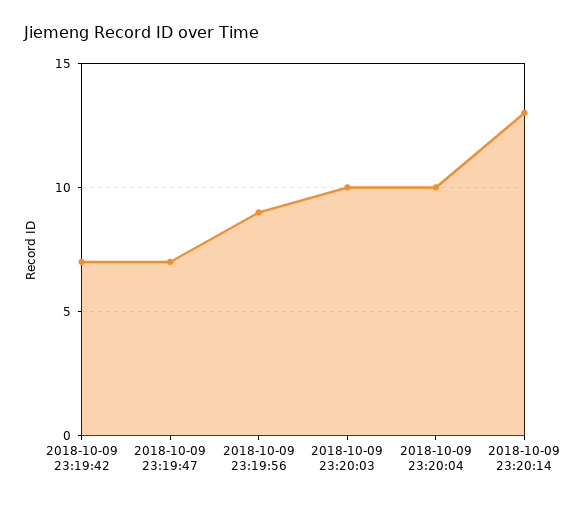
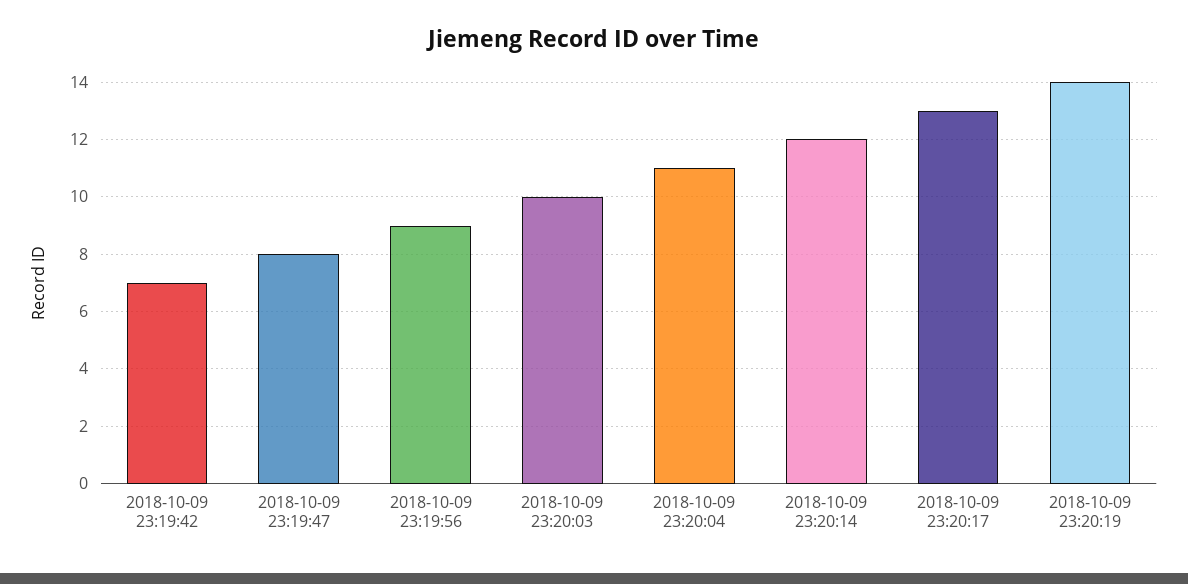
2018-10-09 23:19:47: 7 -> 8
2018-10-09 23:20:04: 10 -> 11
2018-10-09 23:20:14: 13 -> 12
2018-10-09 23:20:17: none -> 13
2018-10-09 23:20:19: none -> 14

